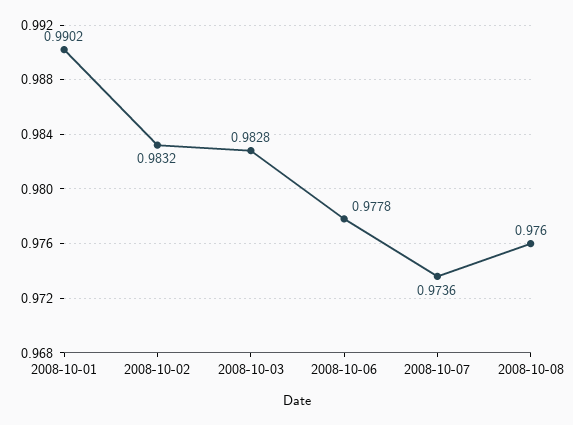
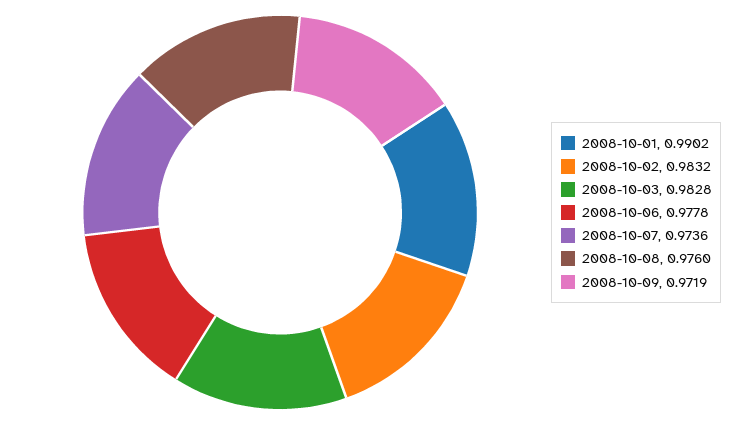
2008-10-09: none -> 0.9719

